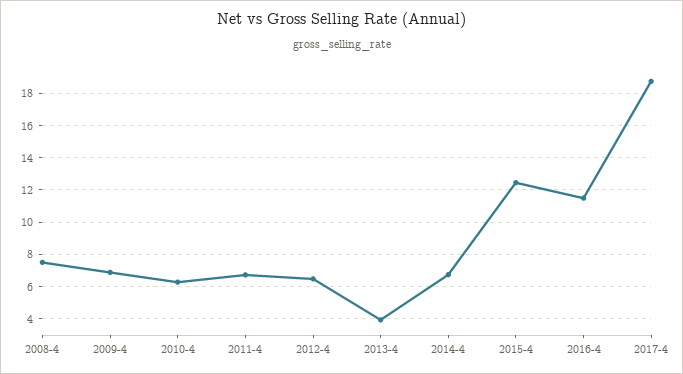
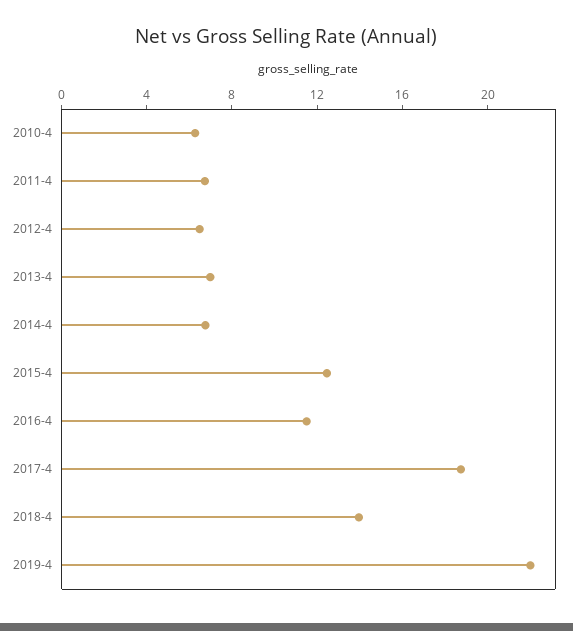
2008-4: 7.5 -> none
2009-4: 7 -> none
2013-4: 4 -> 7
2018-4: none -> 14
2019-4: none -> 22

